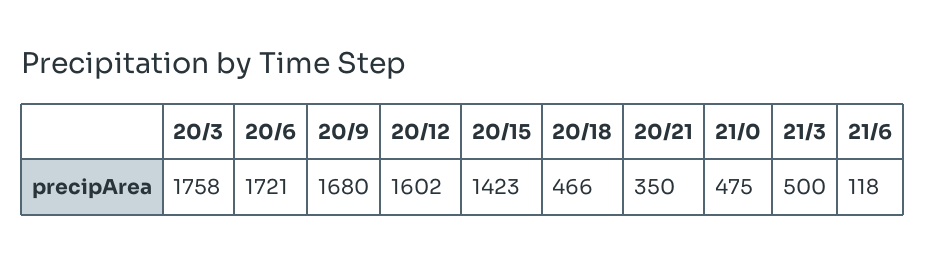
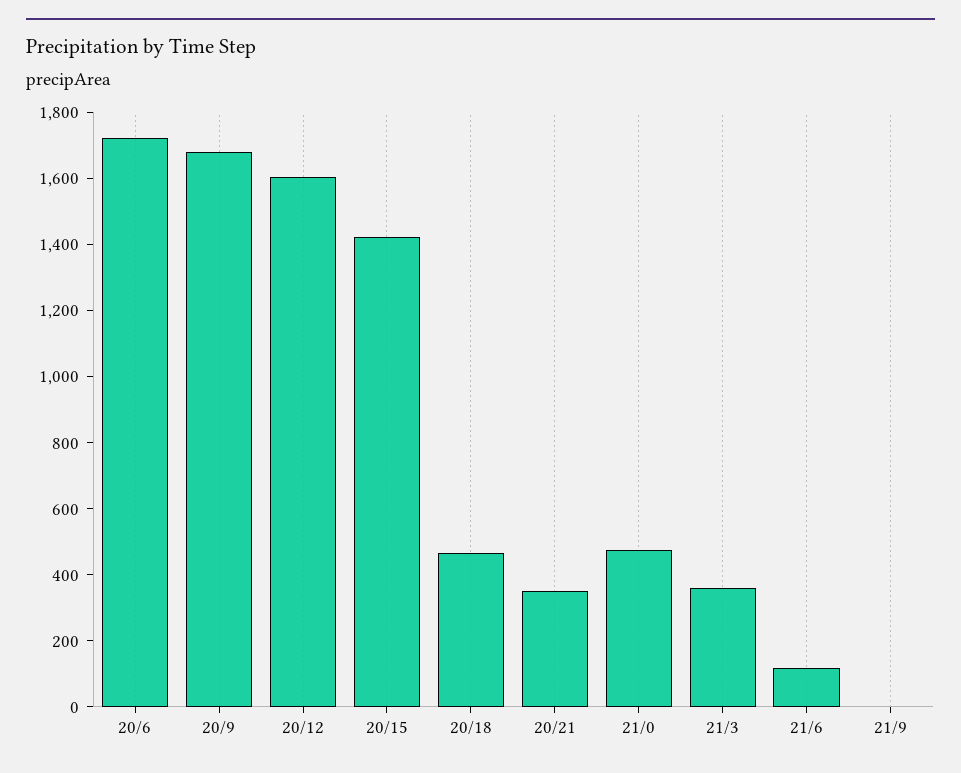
20/3: 1758 -> none
21/3: 500 -> 350
21/9: none -> 0

